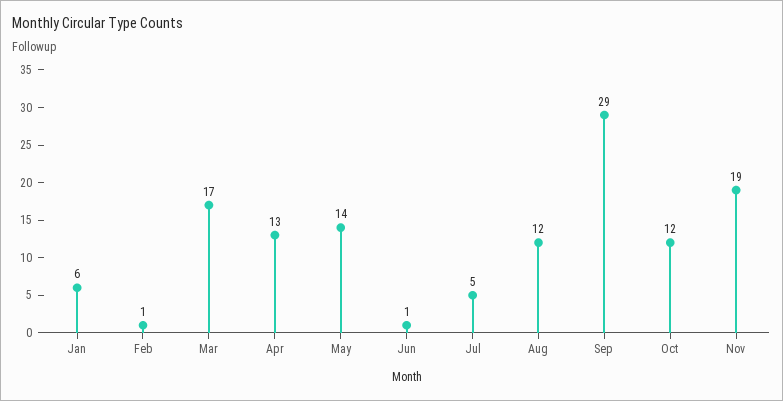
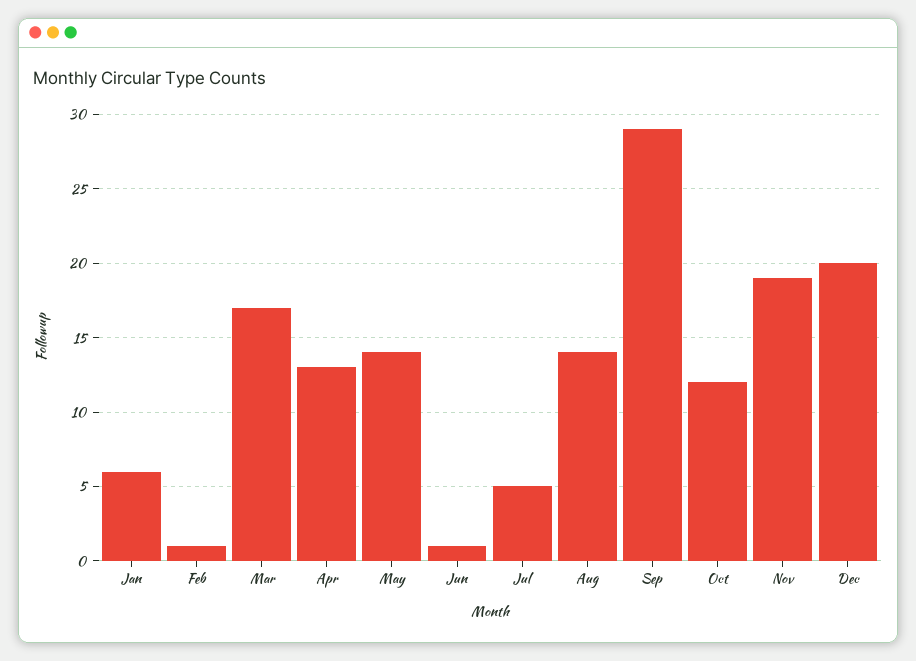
Aug: 12 -> 14
Dec: none -> 20

